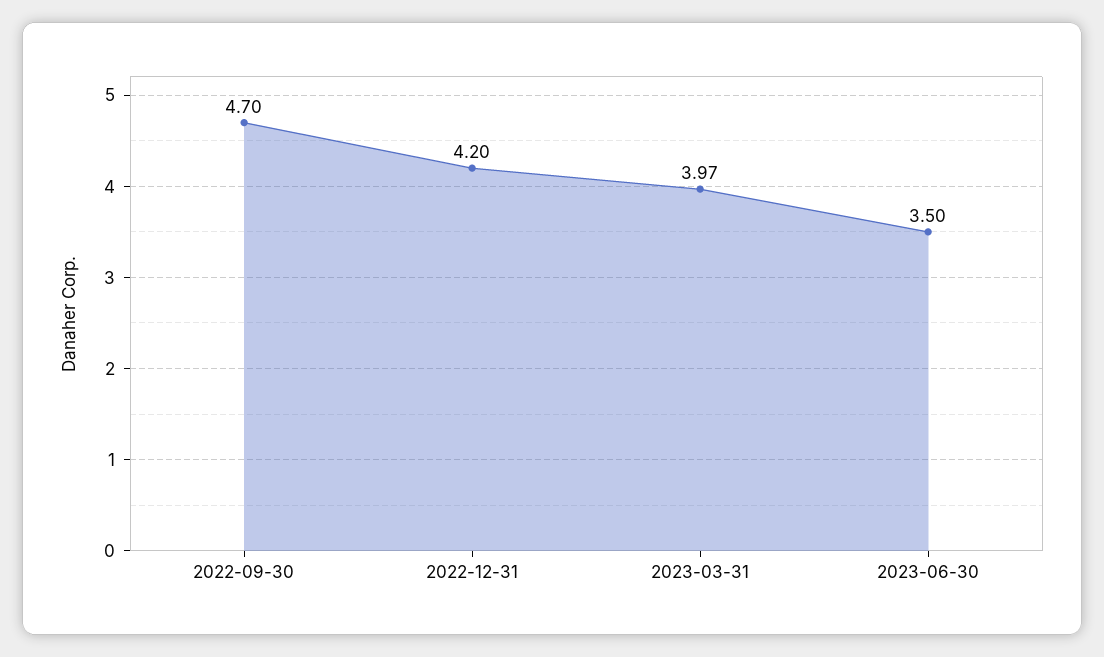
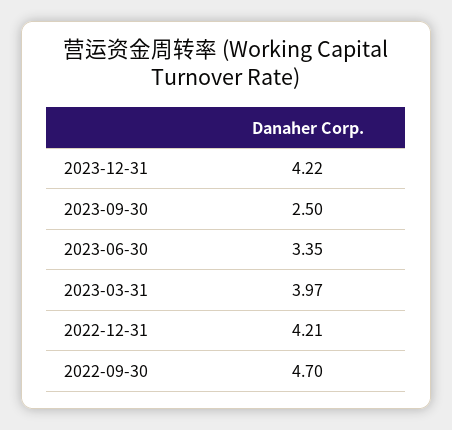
2022-12-31: 4.2 -> 4.21
2023-06-30: 3.5 -> 3.35
2023-12-31: none -> 4.22
2023-09-30: none -> 2.5

